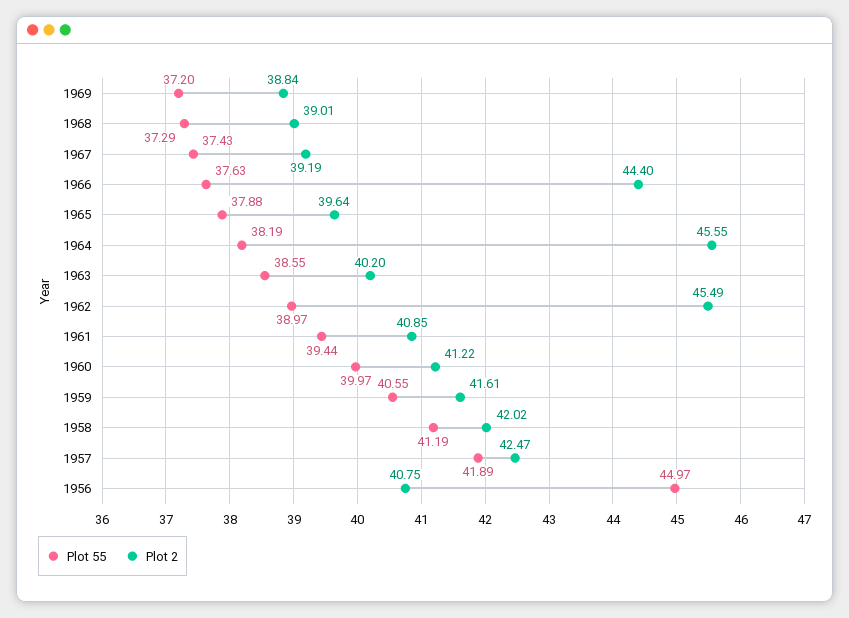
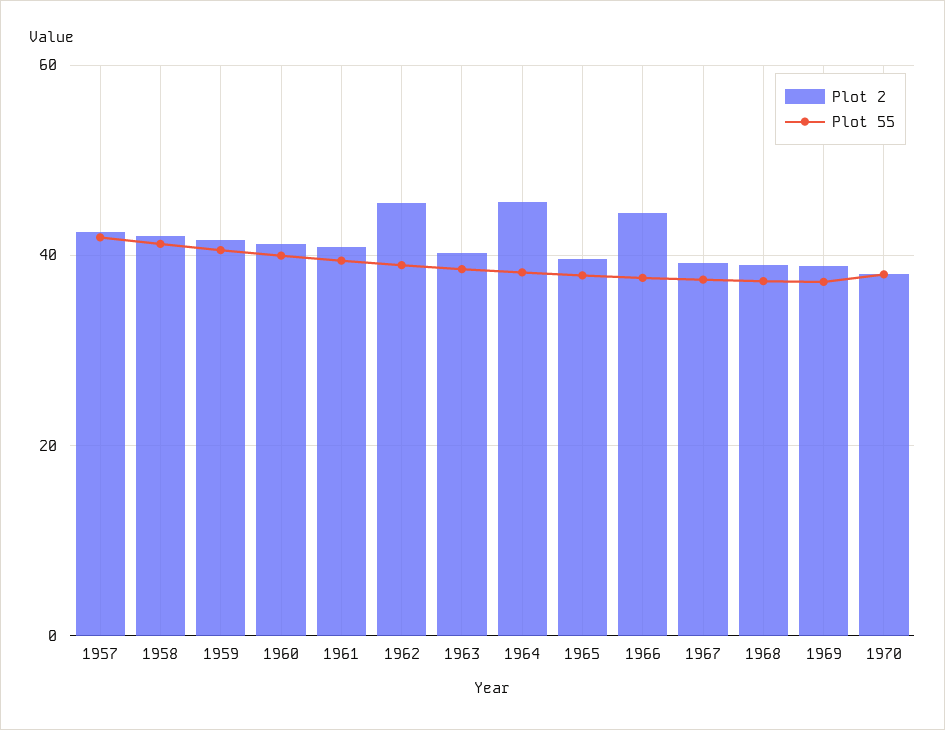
Plot 55, 1956: 44.97 -> none
Plot 2, 1956: 40.75 -> none
Plot 2, 1970: none -> 38
Plot 55, 1970: none -> 38

